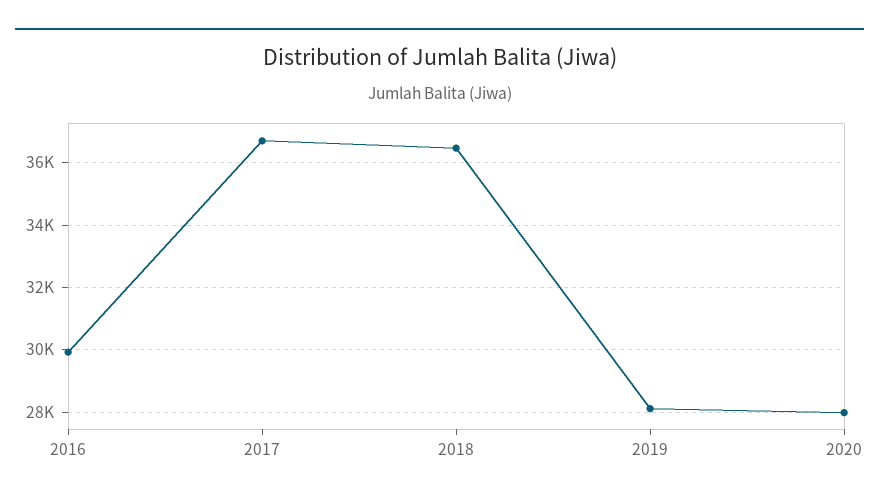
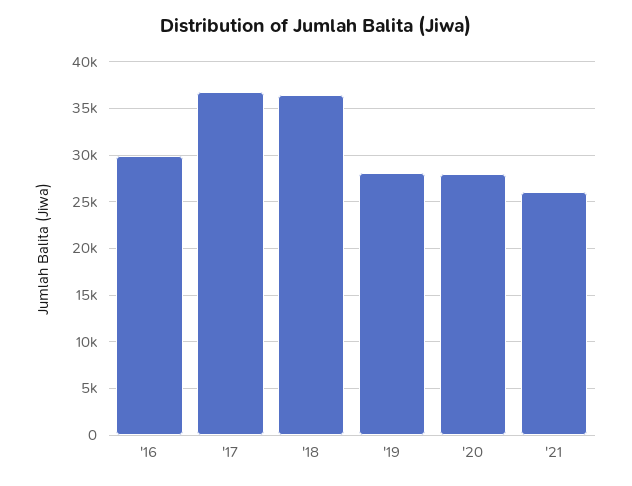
'21: none -> 26000

